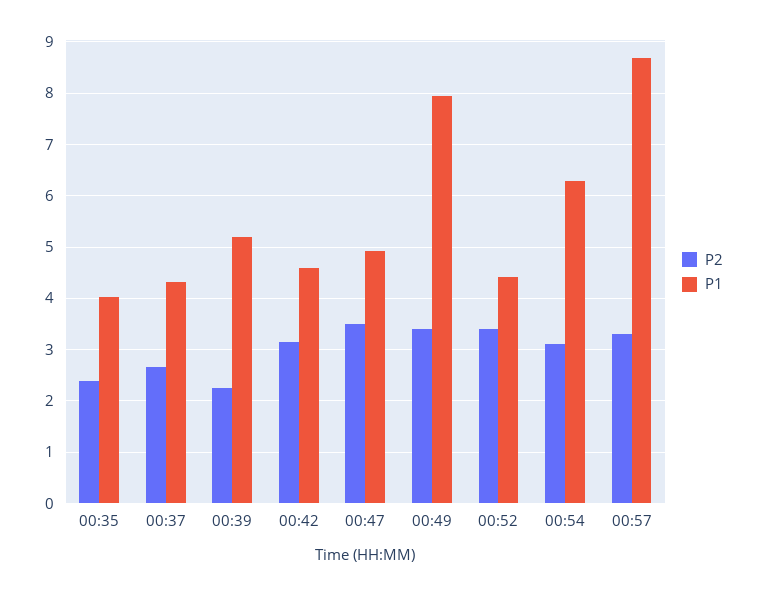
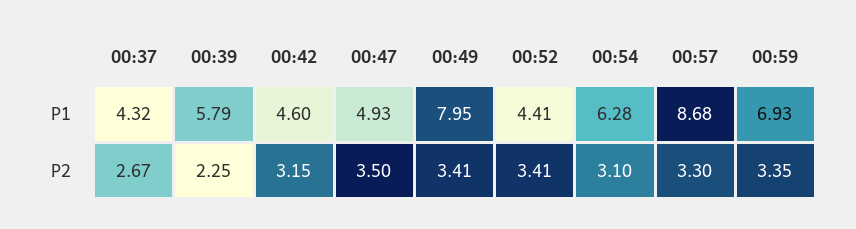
P2, 00:35: 2.4 -> none
P1, 00:35: 4 -> none
P1, 00:39: 5.2 -> 5.79
P1, 00:59: none -> 6.93
P2, 00:59: none -> 3.35

